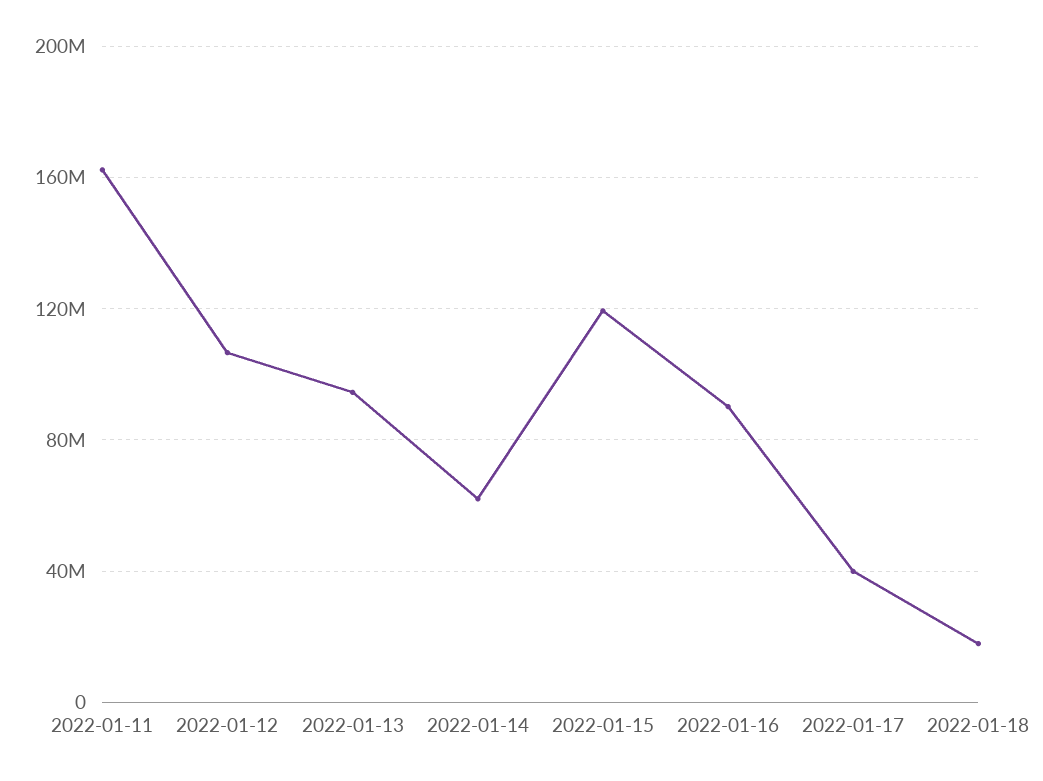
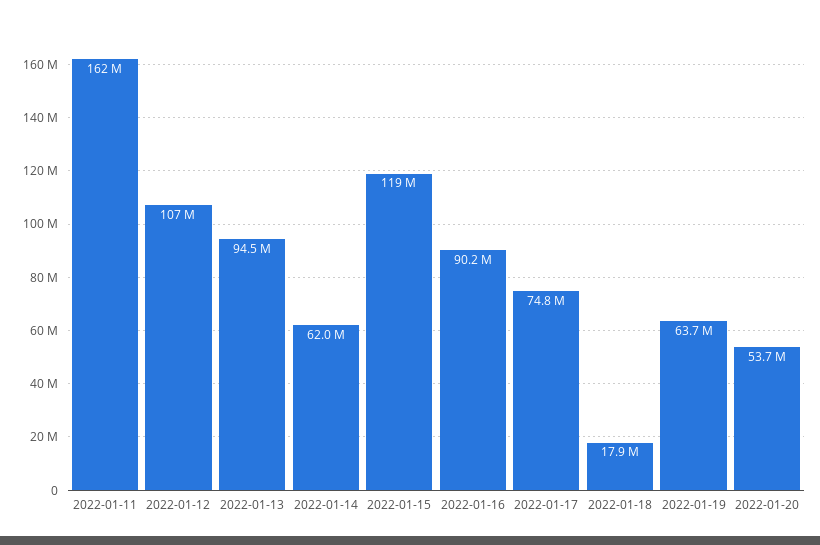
2022-01-17: 40000000 -> 74800000
2022-01-19: none -> 63700000
2022-01-20: none -> 53700000

